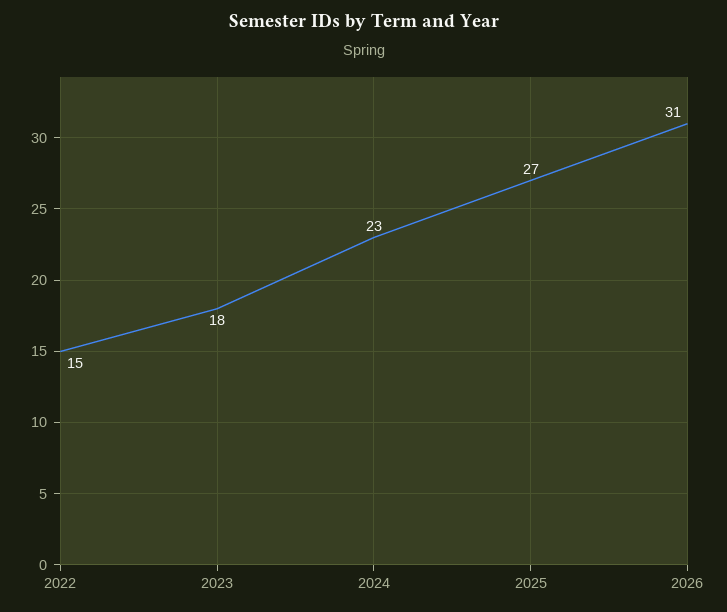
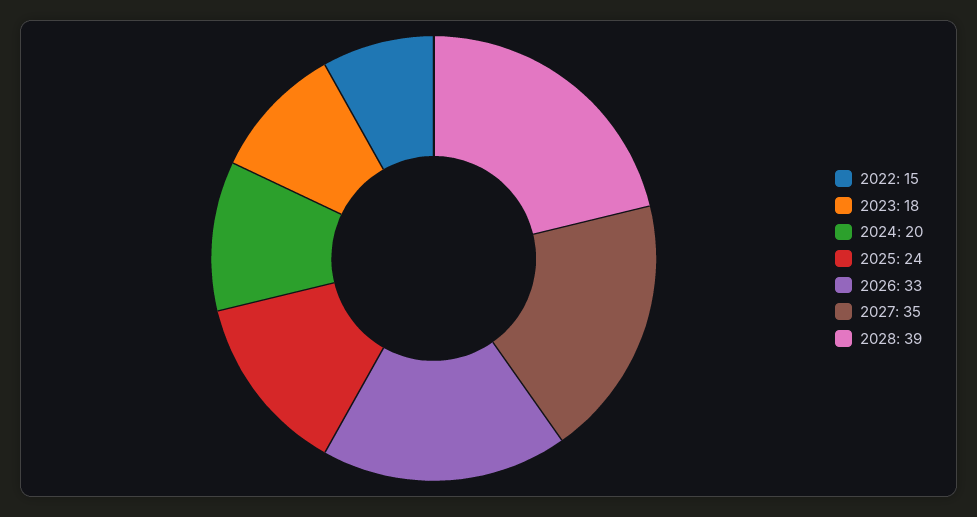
2024: 23 -> 20
2025: 27 -> 24
2026: 31 -> 33
2027: none -> 35
2028: none -> 39

